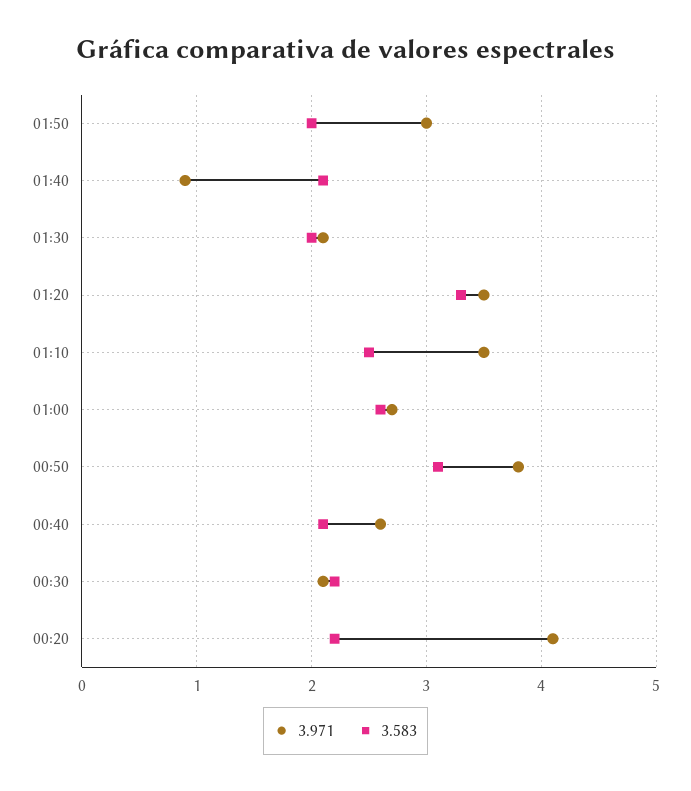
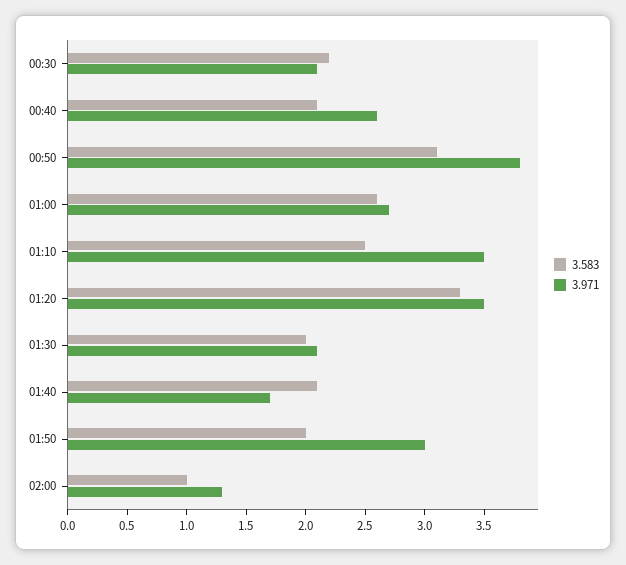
3.971, 01:40: 0.9 -> 1.7
3.971, 00:20: 4.1 -> none
3.583, 00:20: 2.2 -> none
3.583, 02:00: none -> 1
3.971, 02:00: none -> 1.3

